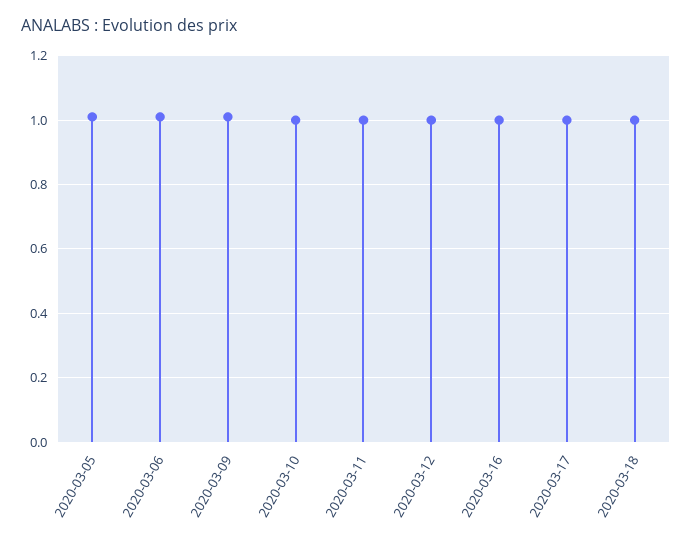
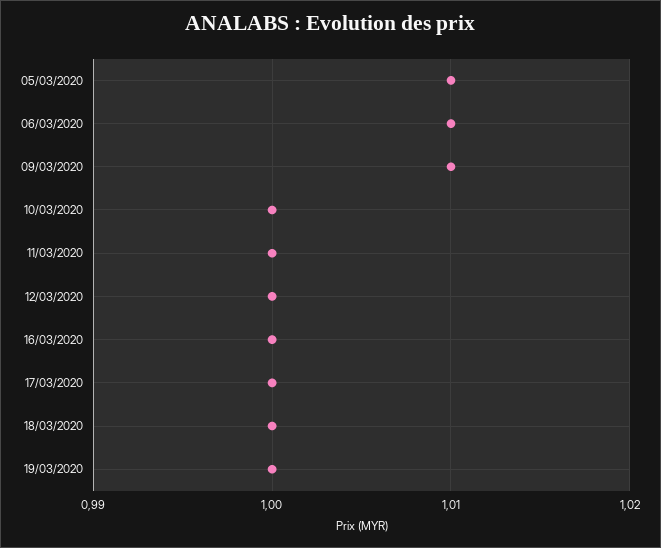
19/03/2020: none -> 1

